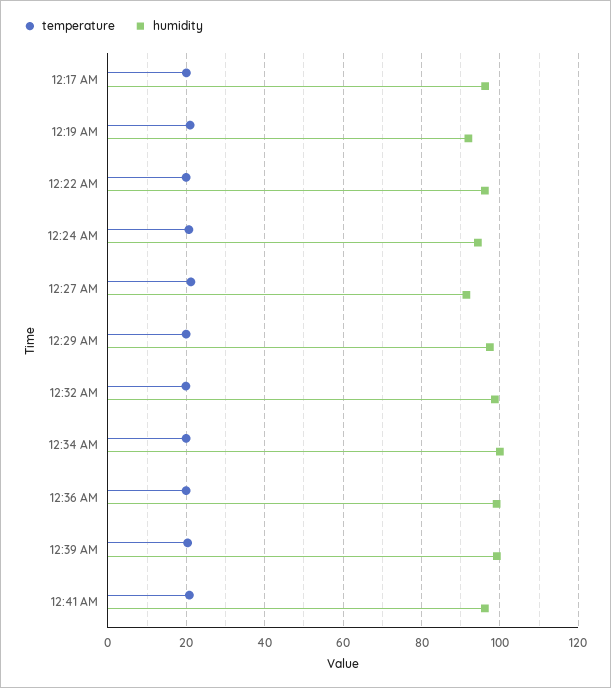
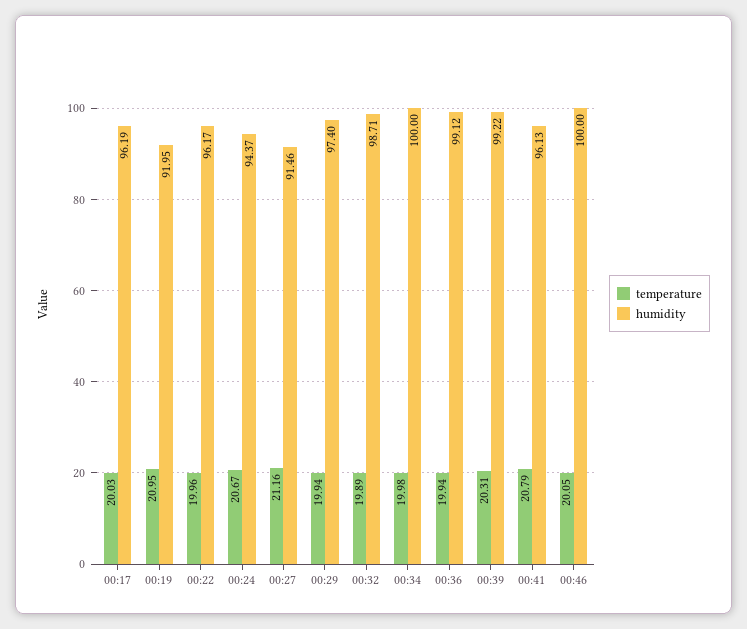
temperature, 00:46: none -> 20.05
humidity, 00:46: none -> 100

